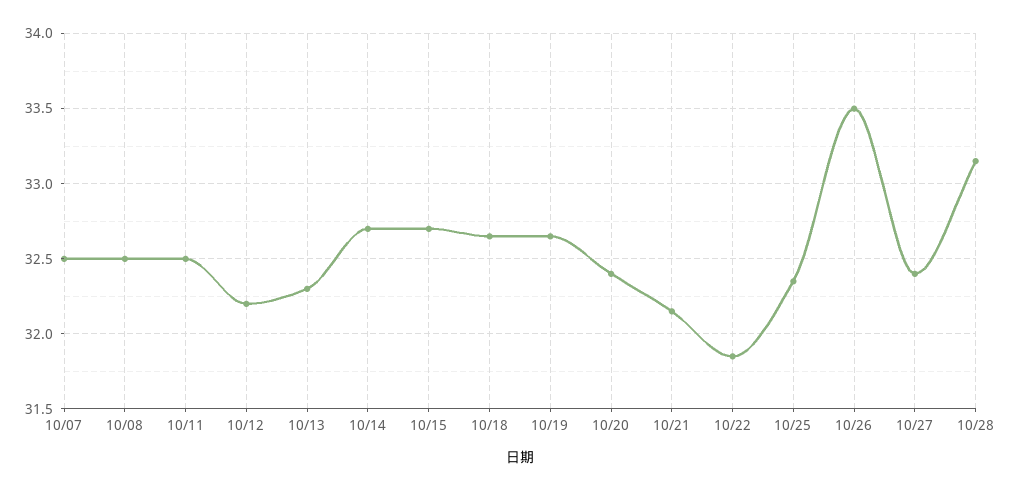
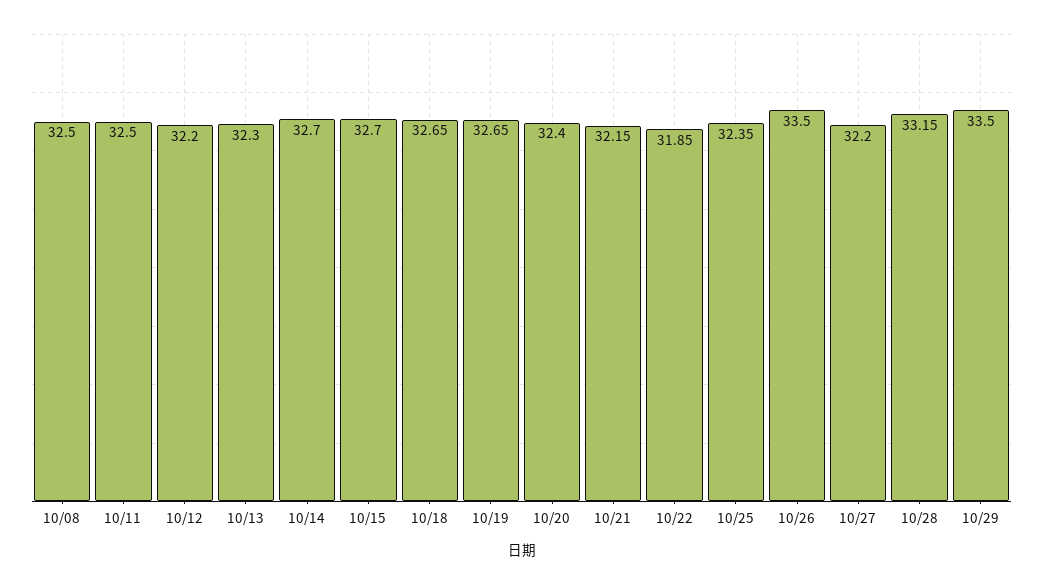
10/07: 32.5 -> none
10/27: 32.4 -> 32.2
10/29: none -> 33.5

